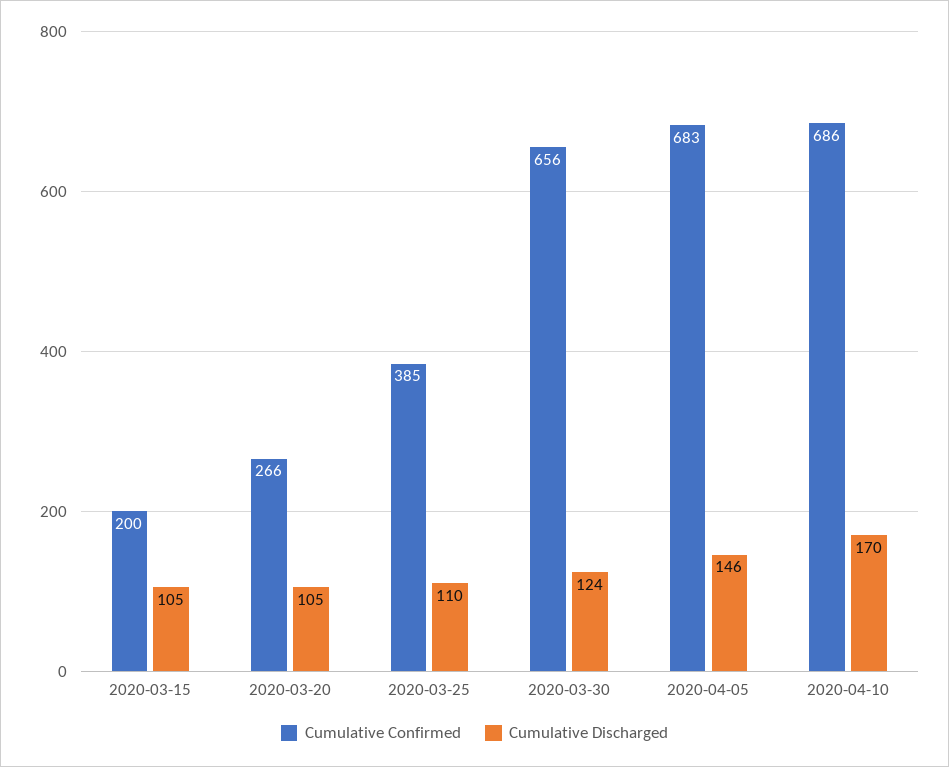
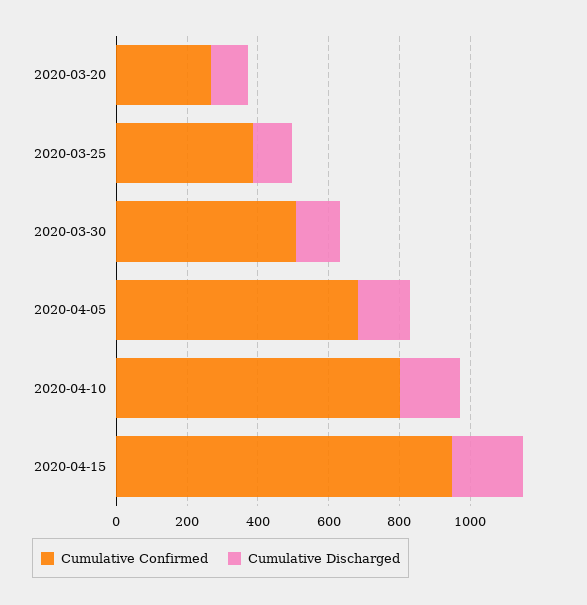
Cumulative Confirmed, 2020-03-15: 200 -> none
Cumulative Discharged, 2020-03-15: 105 -> none
Cumulative Confirmed, 2020-03-30: 656 -> 500
Cumulative Confirmed, 2020-04-10: 686 -> 800
Cumulative Confirmed, 2020-04-15: none -> 950
Cumulative Discharged, 2020-04-15: none -> 200

